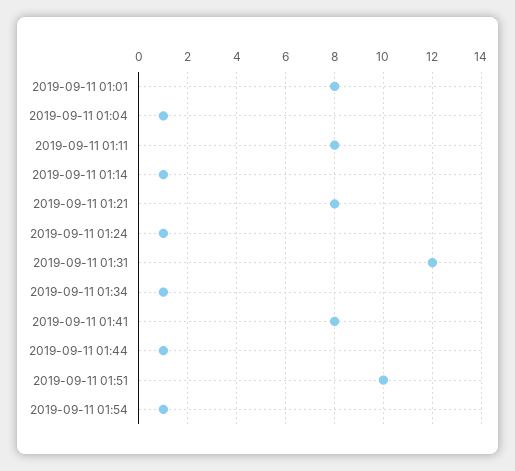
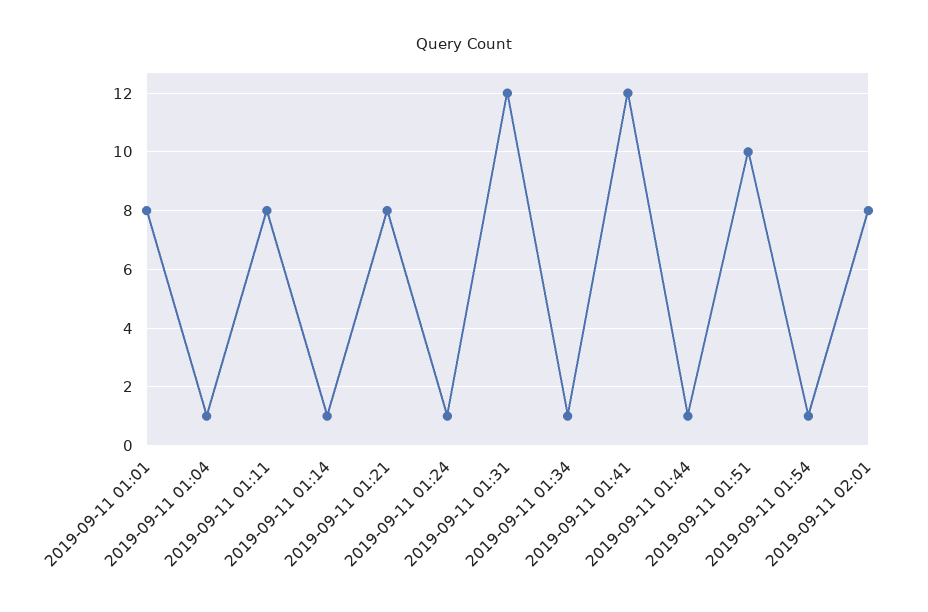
2019-09-11 01:41: 8 -> 12
2019-09-11 02:01: none -> 8

